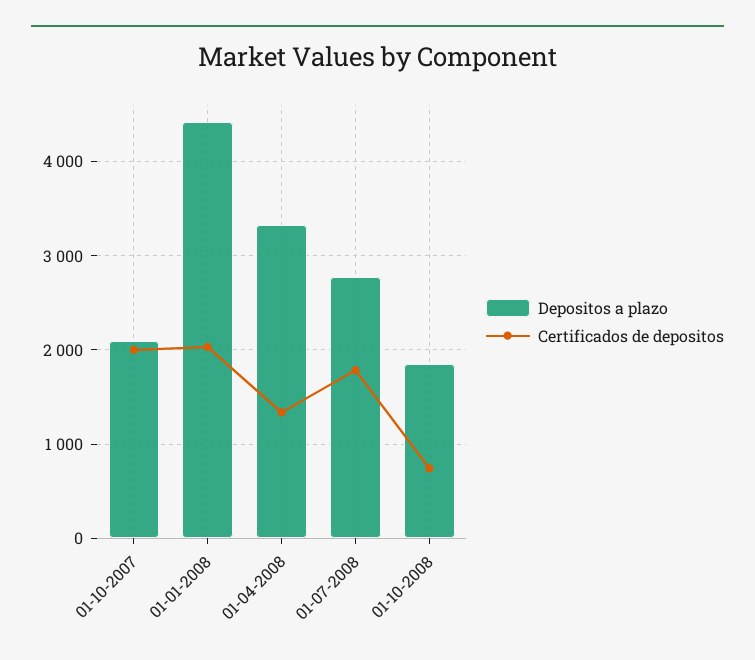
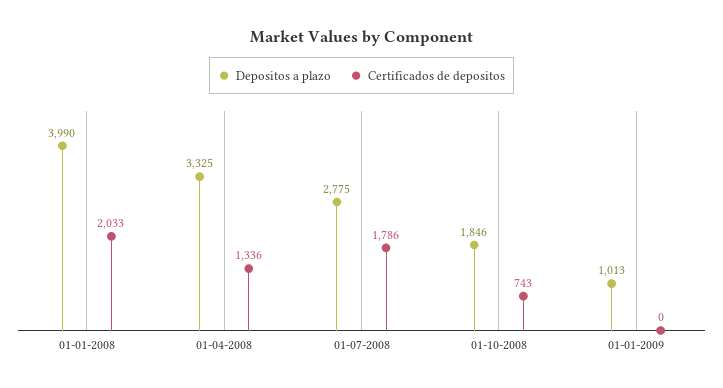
Depositos a plazo, 01-10-2007: 2100 -> none
Certificados de depositos, 01-10-2007: 2000 -> none
Depositos a plazo, 01-01-2008: 4400 -> 3990
Depositos a plazo, 01-01-2009: none -> 1013
Certificados de depositos, 01-01-2009: none -> 0

